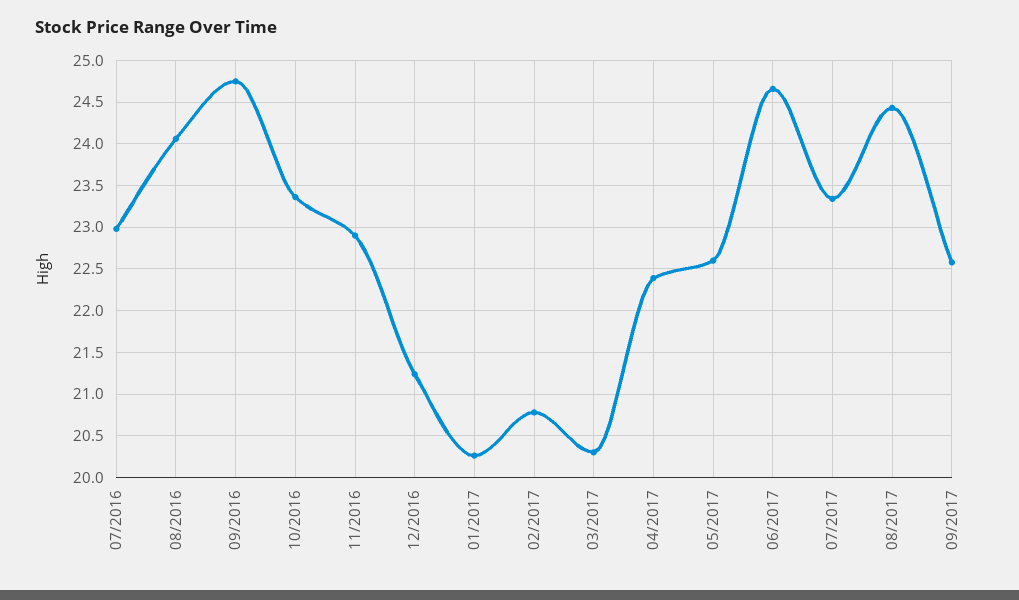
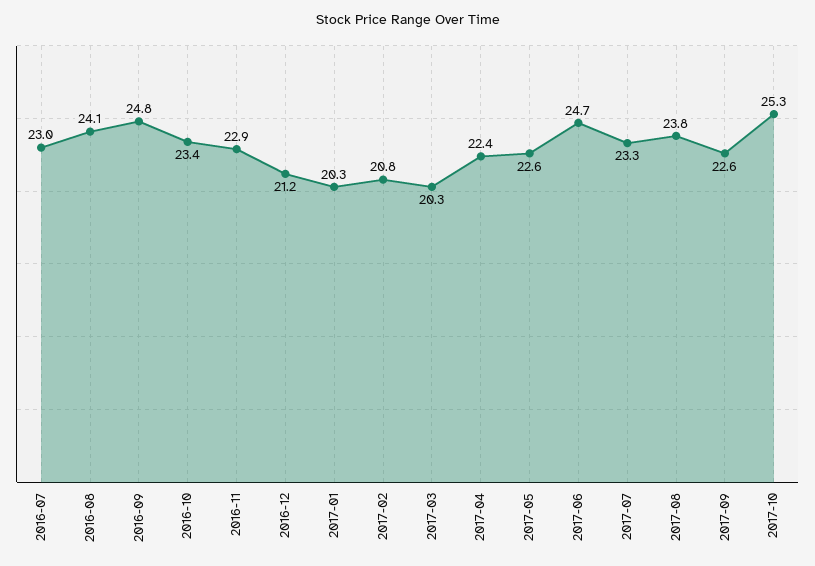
08/2017: 24.4 -> 23.8
2017-10: none -> 25.3

